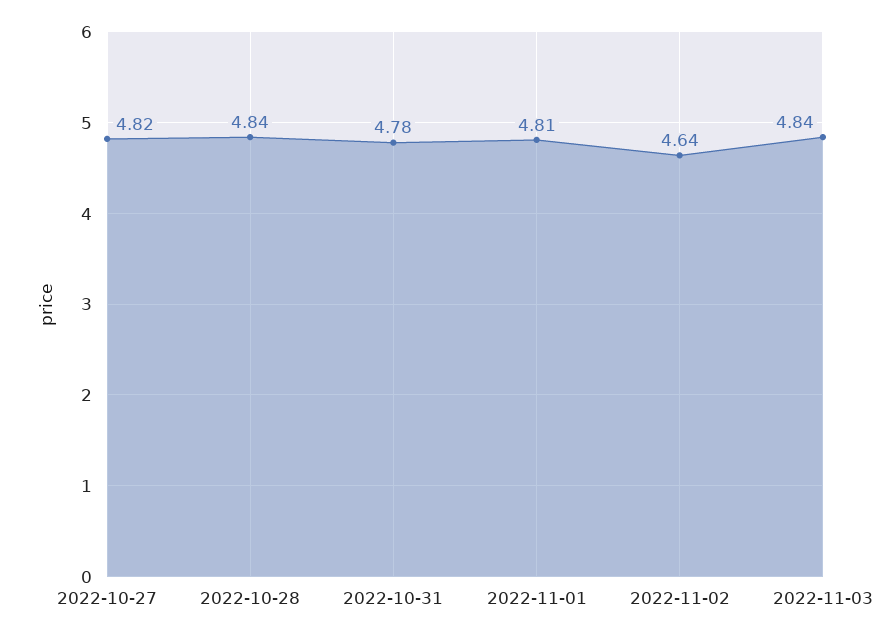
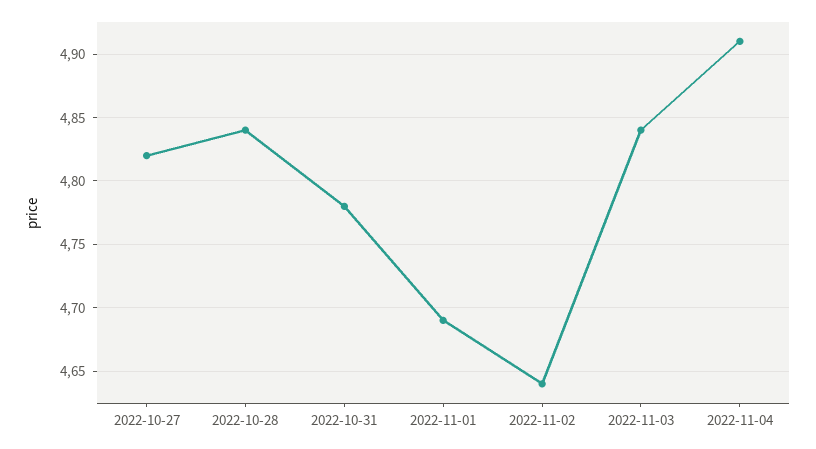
2022-11-01: 4.81 -> 4.69
2022-11-04: none -> 4.91

